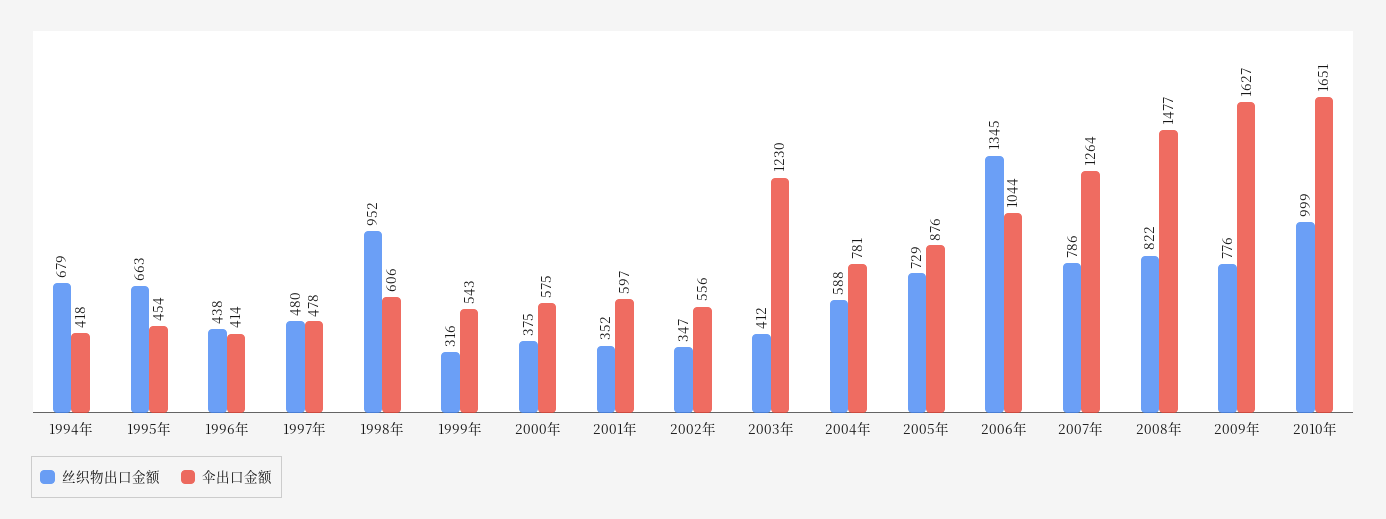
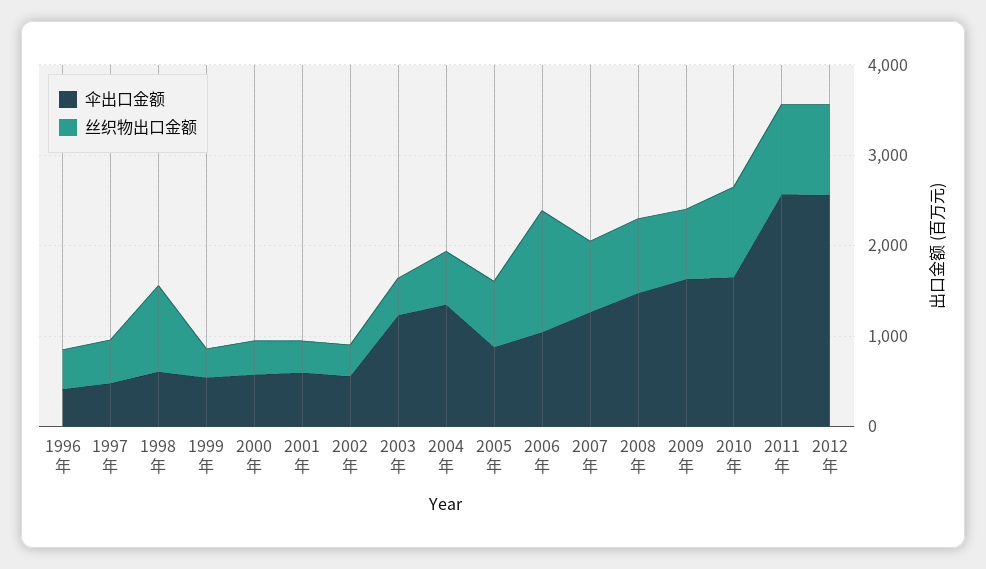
丝织物出口金额, 1994年: 679 -> none
伞出口金额, 1994年: 418 -> none
丝织物出口金额, 1995年: 663 -> none
伞出口金额, 1995年: 454 -> none
伞出口金额, 2004年: 781 -> 1400
伞出口金额, 2011年: none -> 2600
丝织物出口金额, 2011年: none -> 1000
伞出口金额, 2012年: none -> 2600
丝织物出口金额, 2012年: none -> 1000

